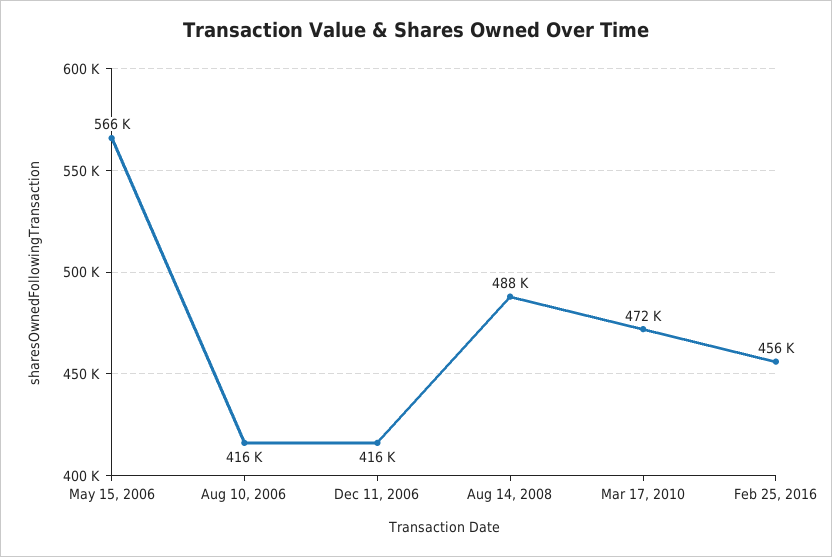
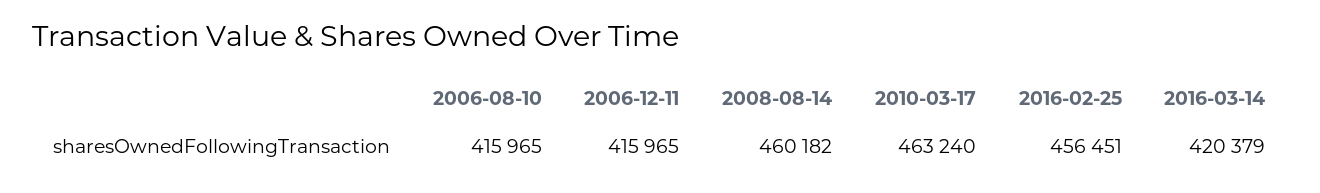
May 15, 2006: 566000 -> none
Aug 14, 2008: 488000 -> 460182
Mar 17, 2010: 472000 -> 463240
2016-03-14: none -> 420379

